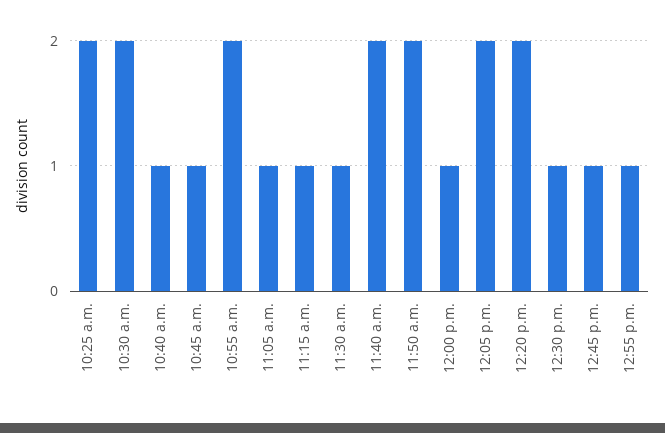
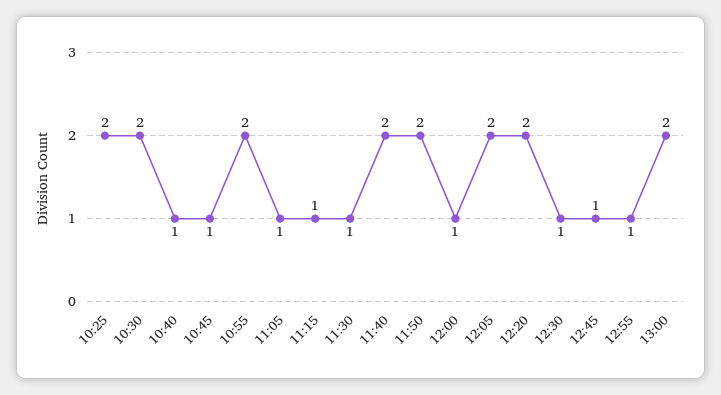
13:00: none -> 2

